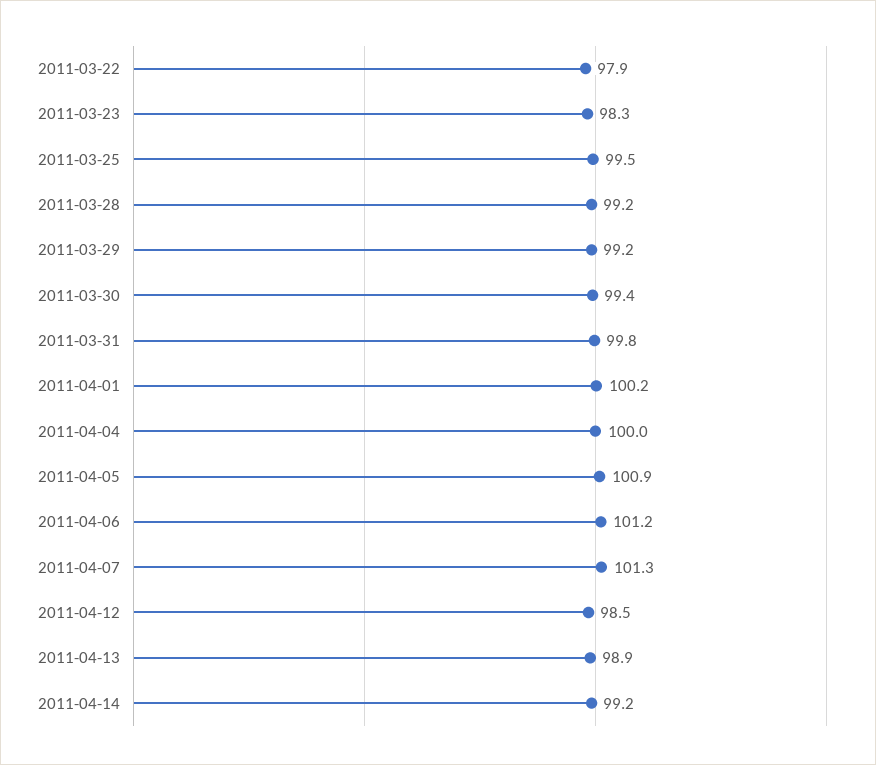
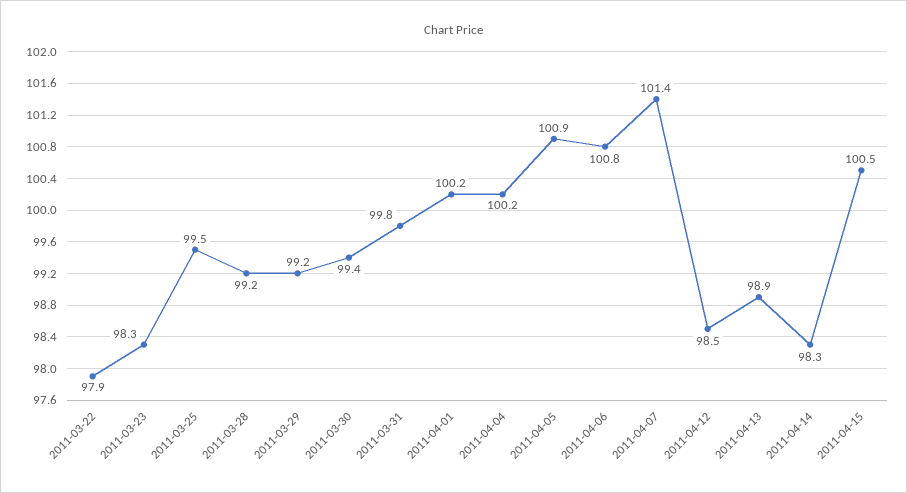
2011-04-04: 100 -> 100.2
2011-04-06: 101.2 -> 100.8
2011-04-07: 101.3 -> 101.4
2011-04-14: 99.2 -> 98.3
2011-04-15: none -> 100.5

